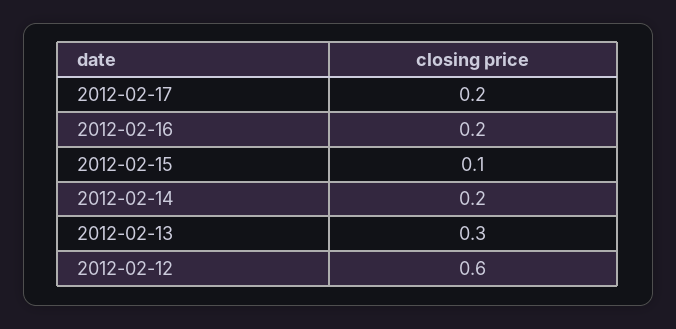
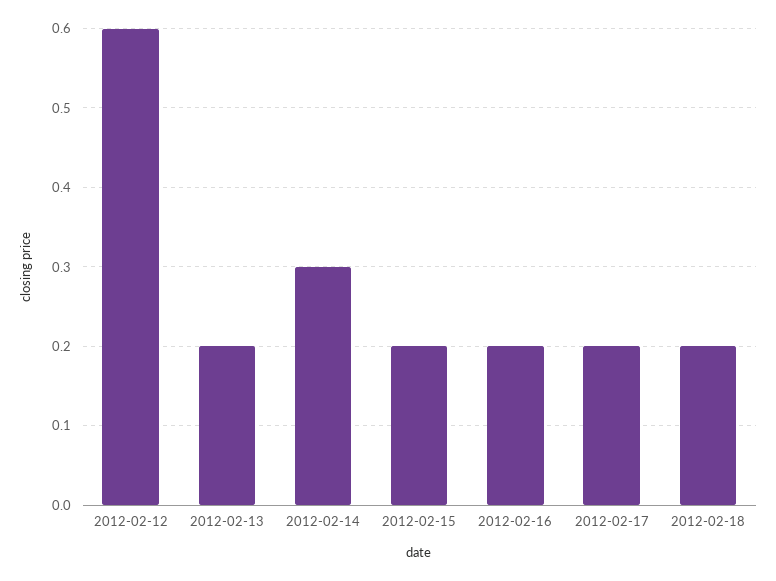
2012-02-15: 0.1 -> 0.2
2012-02-14: 0.2 -> 0.3
2012-02-13: 0.3 -> 0.2
2012-02-18: none -> 0.2

